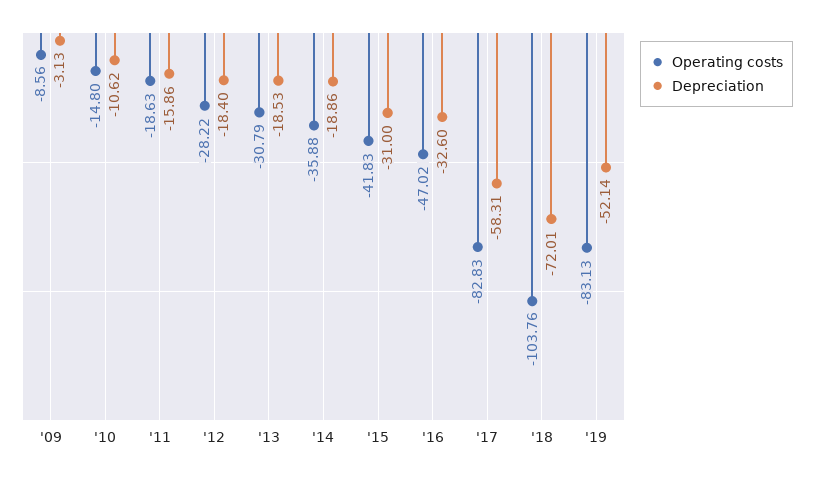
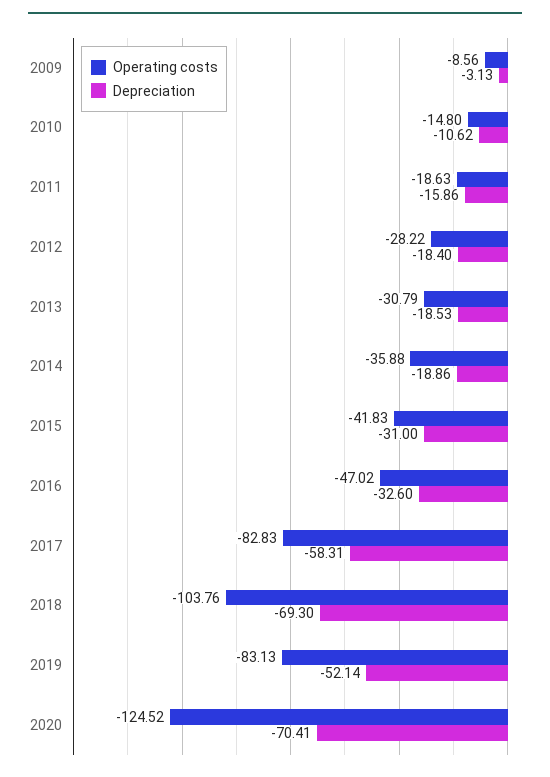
Depreciation, '18: -72.01 -> -69.3
Operating costs, 2020: none -> -124.52
Depreciation, 2020: none -> -70.41

